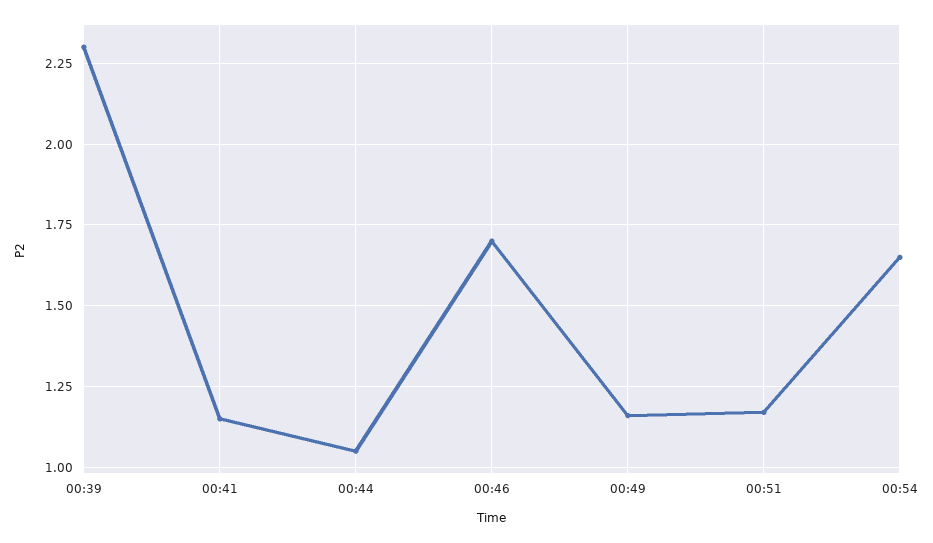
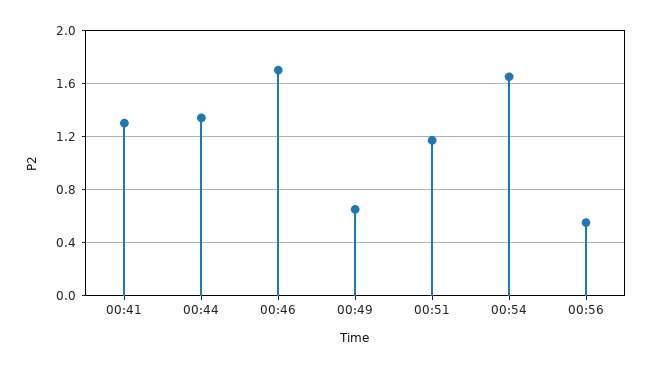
00:39: 2.3 -> none
00:41: 1.15 -> 1.3
00:44: 1.05 -> 1.35
00:49: 1.15 -> 0.65
00:56: none -> 0.55

